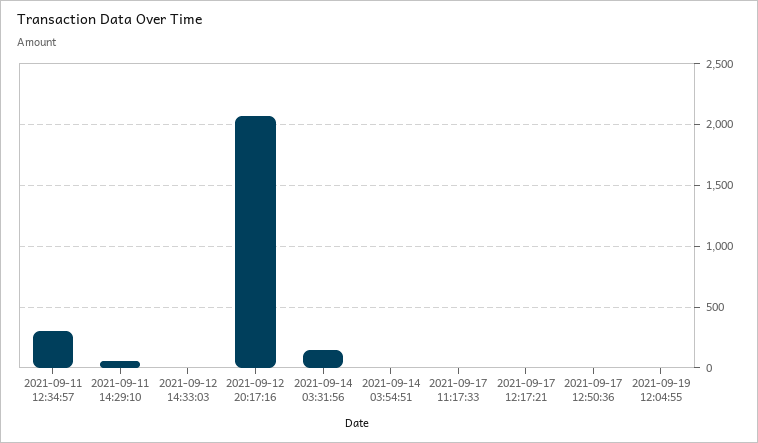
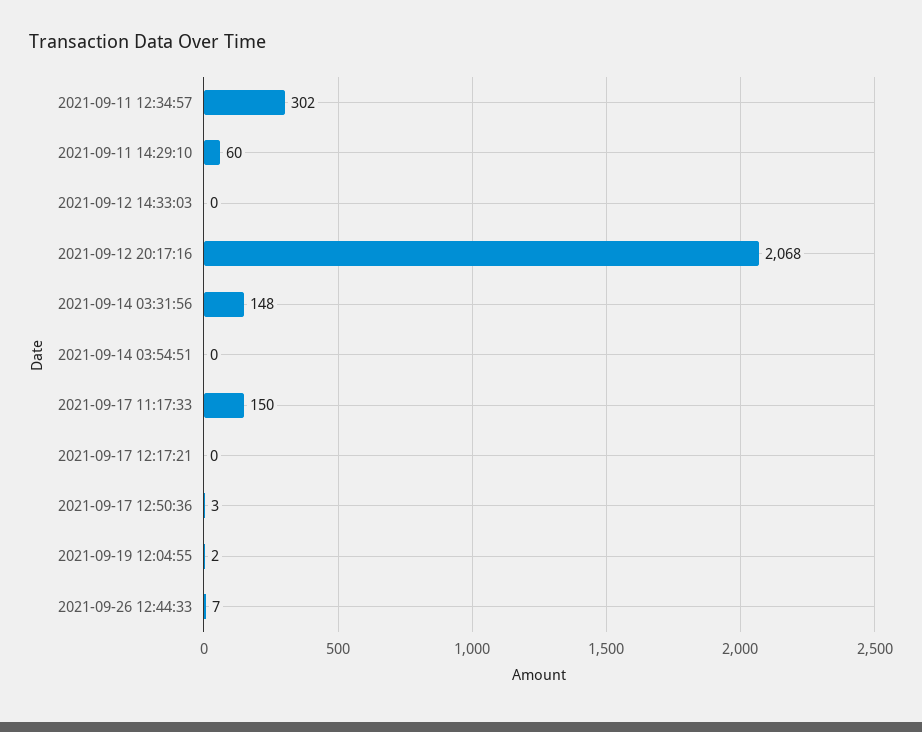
2021-09-17 11:17:33: 0 -> 150
2021-09-26 12:44:33: none -> 7

